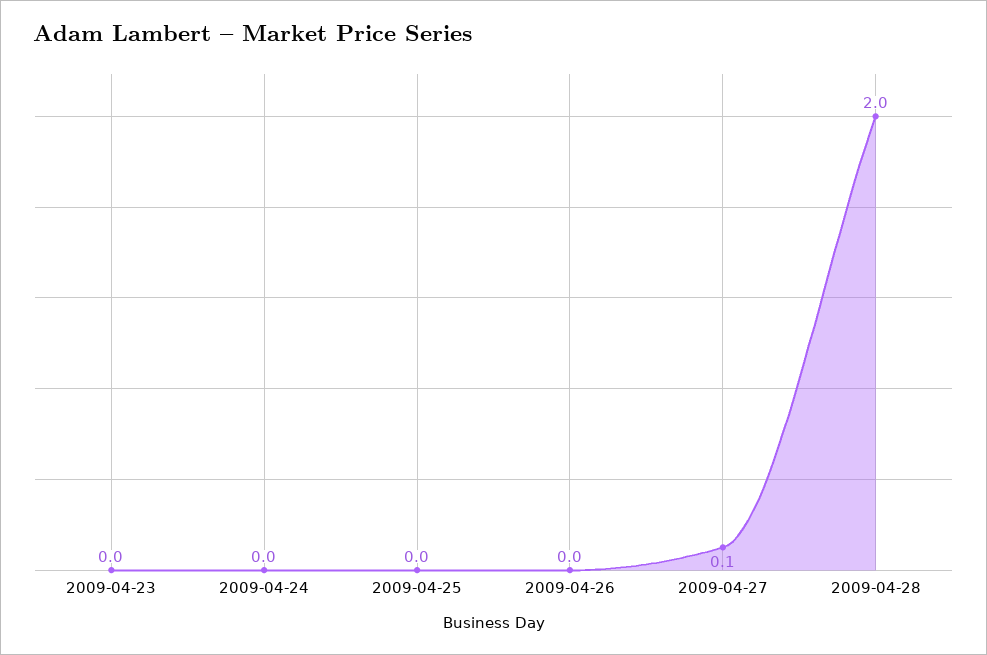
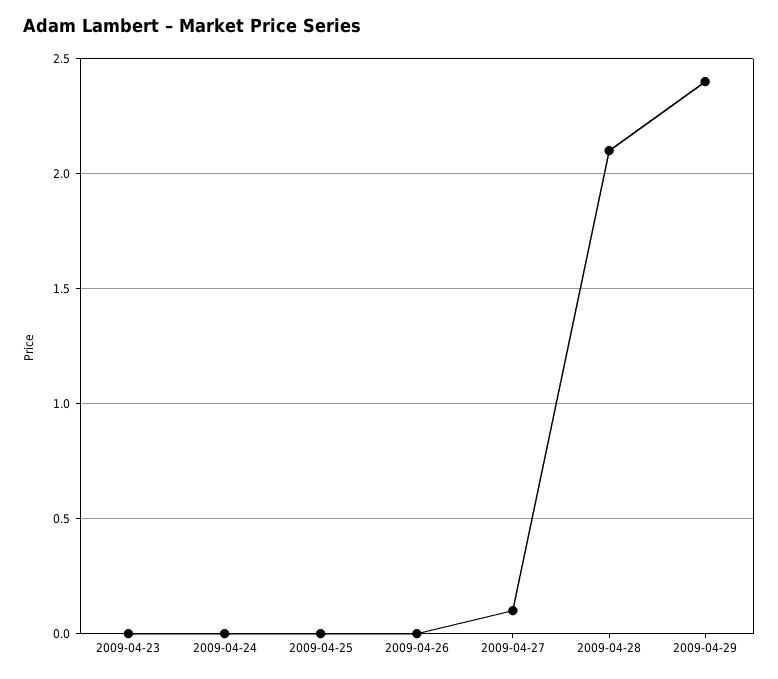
2009-04-28: 2 -> 2.1
2009-04-29: none -> 2.4

